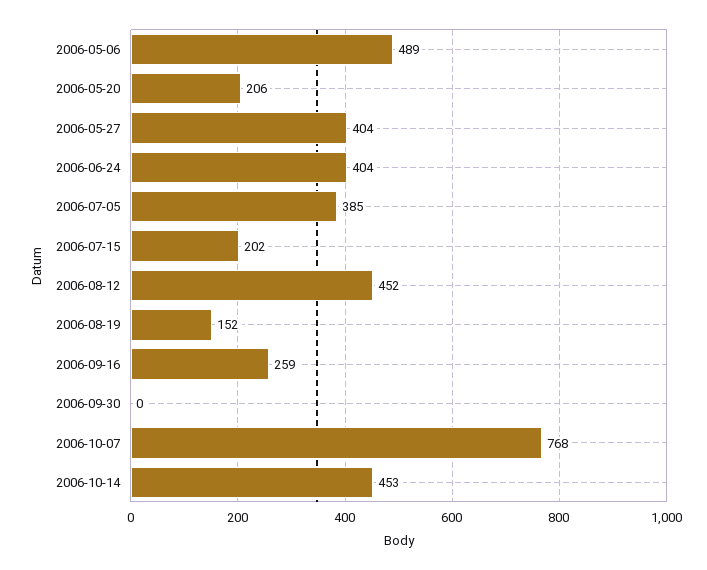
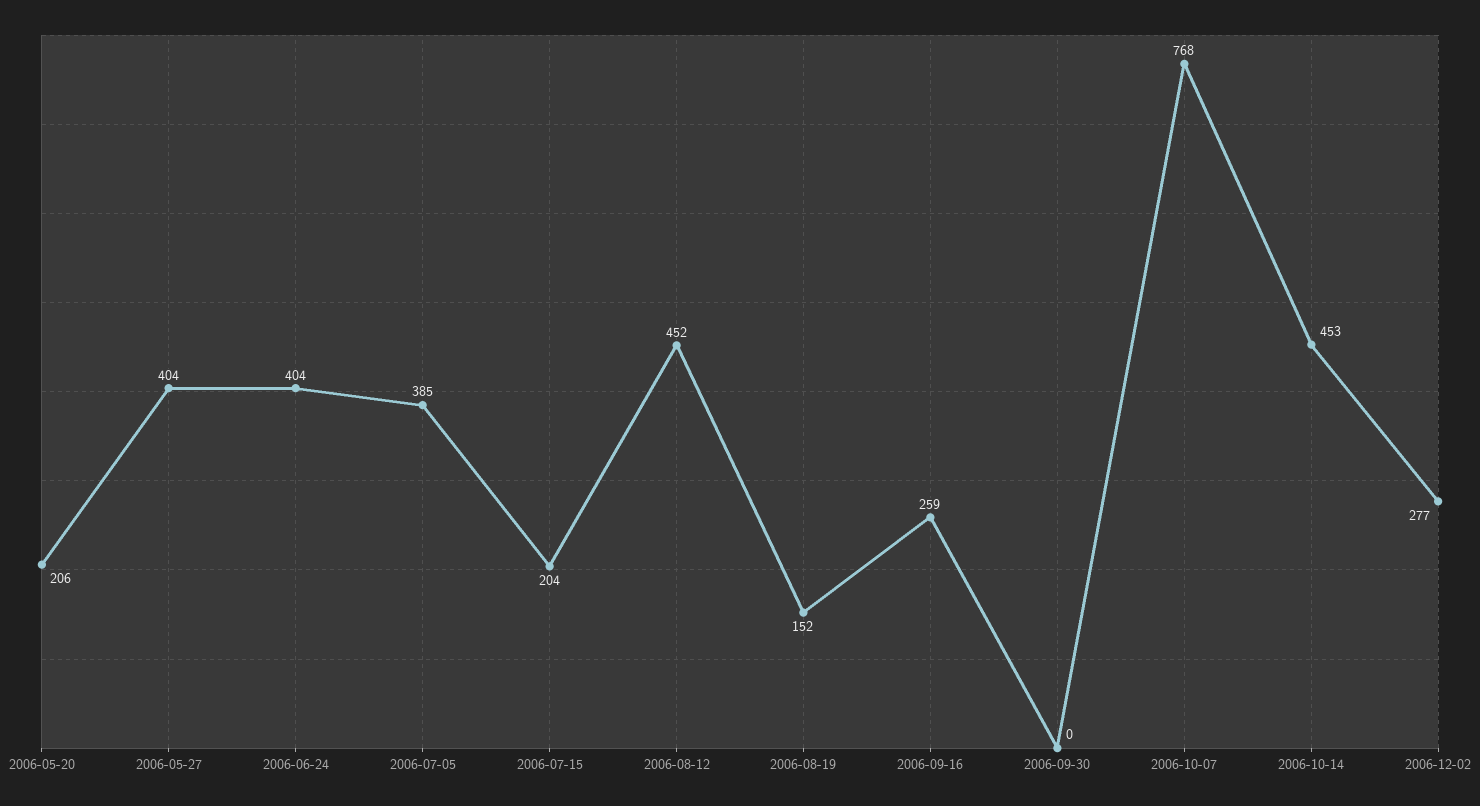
2006-05-06: 489 -> none
2006-07-15: 202 -> 204
2006-12-02: none -> 277

